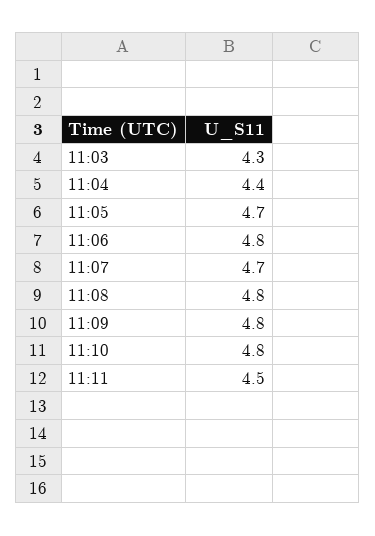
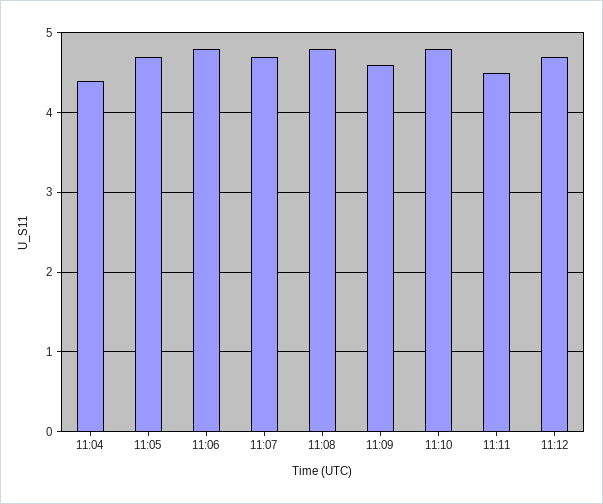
11:03: 4.3 -> none
11:09: 4.8 -> 4.6
11:12: none -> 4.7

